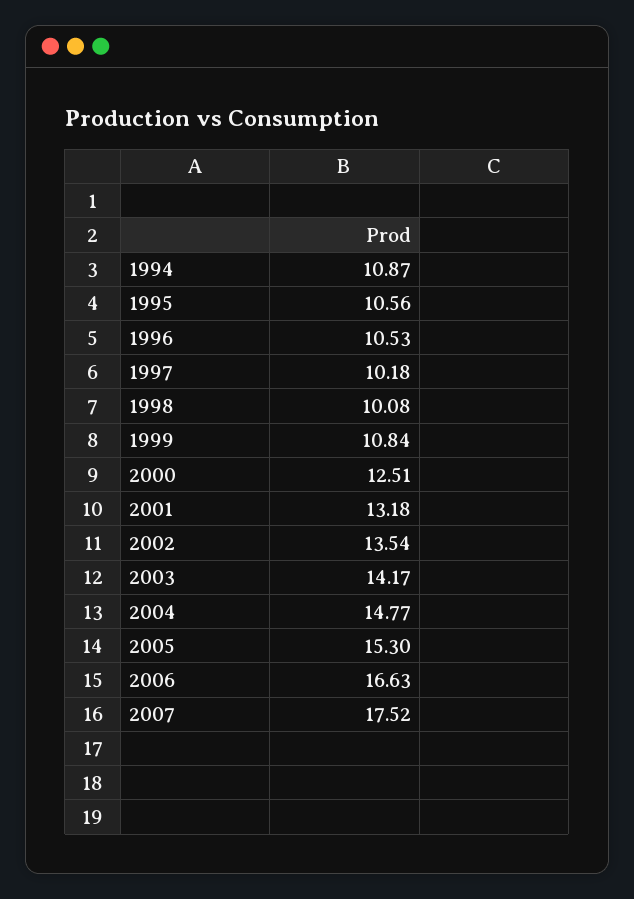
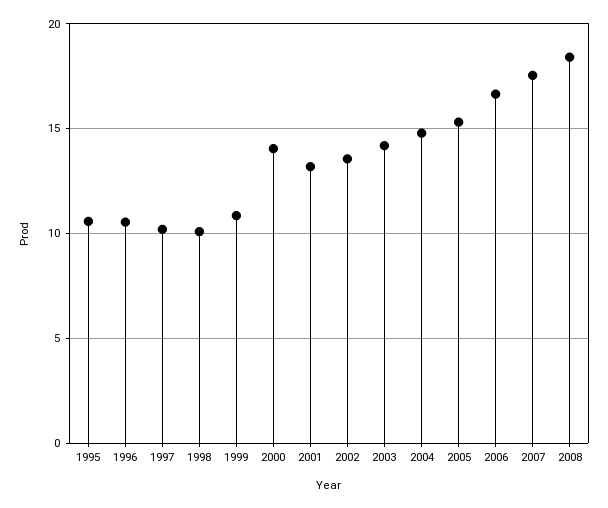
1994: 10.87 -> none
2000: 12.51 -> 14
2008: none -> 18.5

